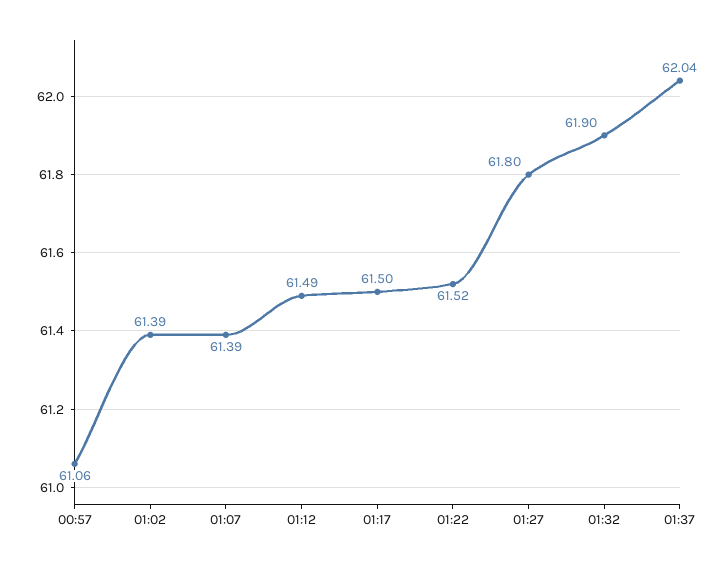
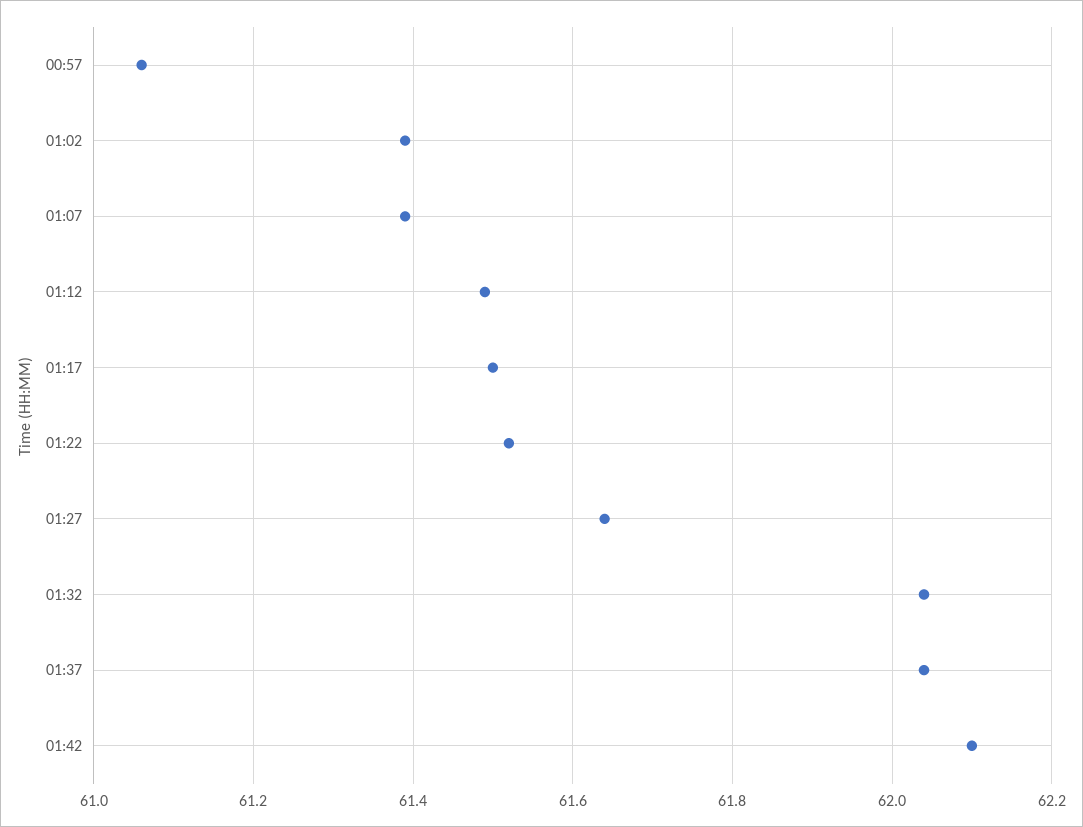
01:27: 61.8 -> 61.65
01:32: 61.9 -> 62.05
01:42: none -> 62.1

